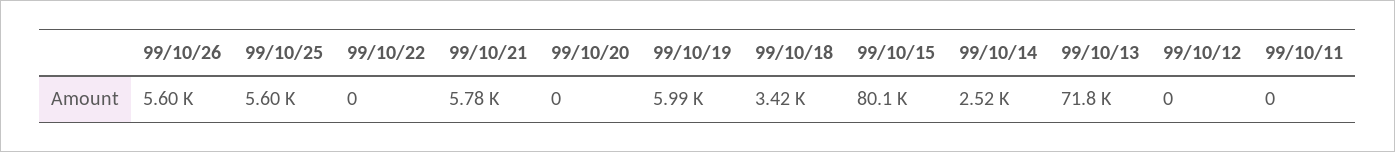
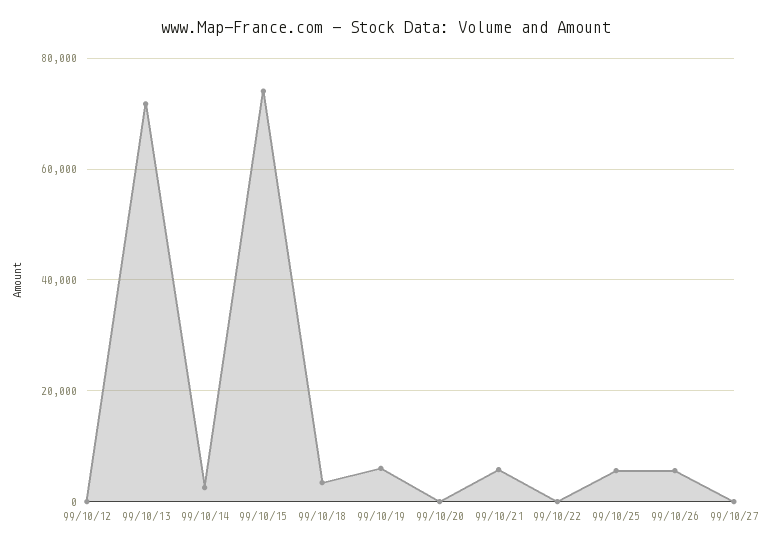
99/10/15: 80100 -> 74000
99/10/11: 0 -> none
99/10/27: none -> 0

